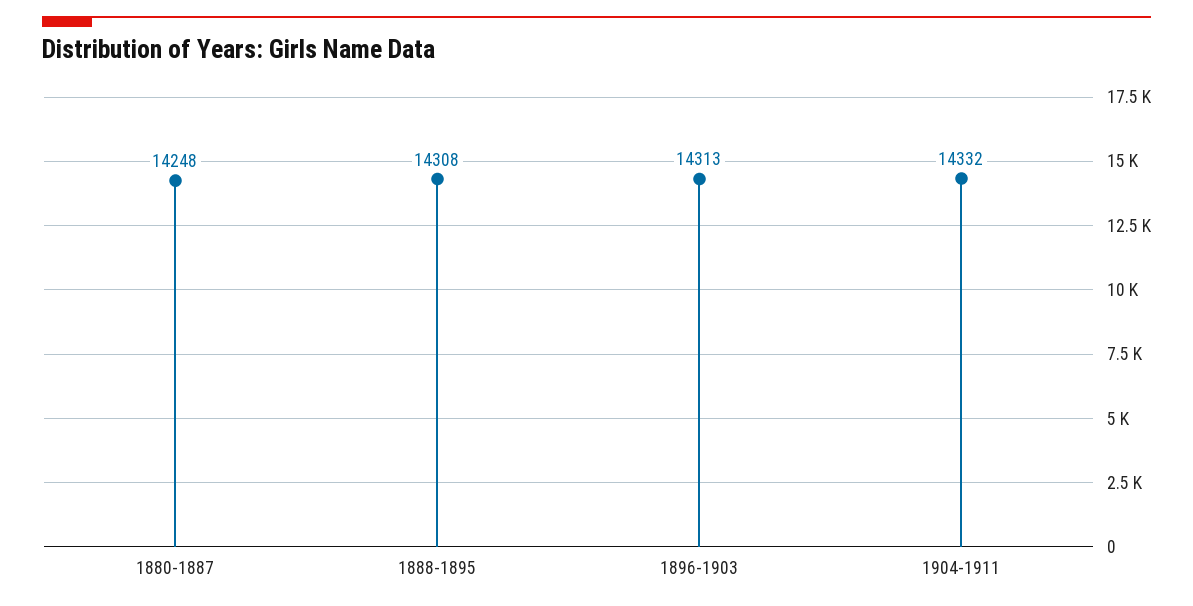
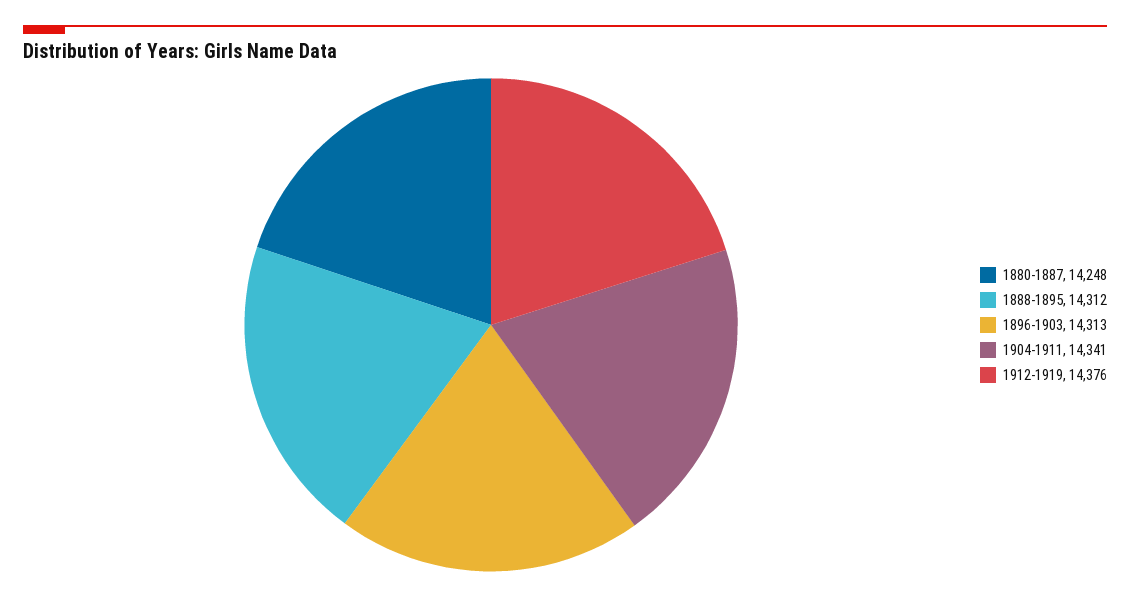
1888-1895: 14308 -> 14312
1904-1911: 14332 -> 14341
1912-1919: none -> 14376

